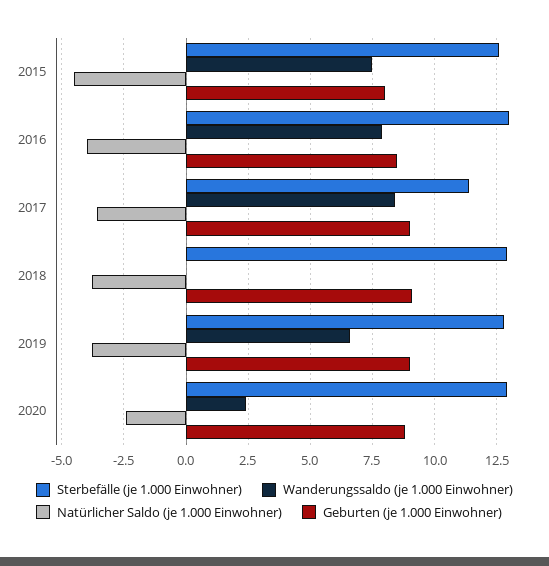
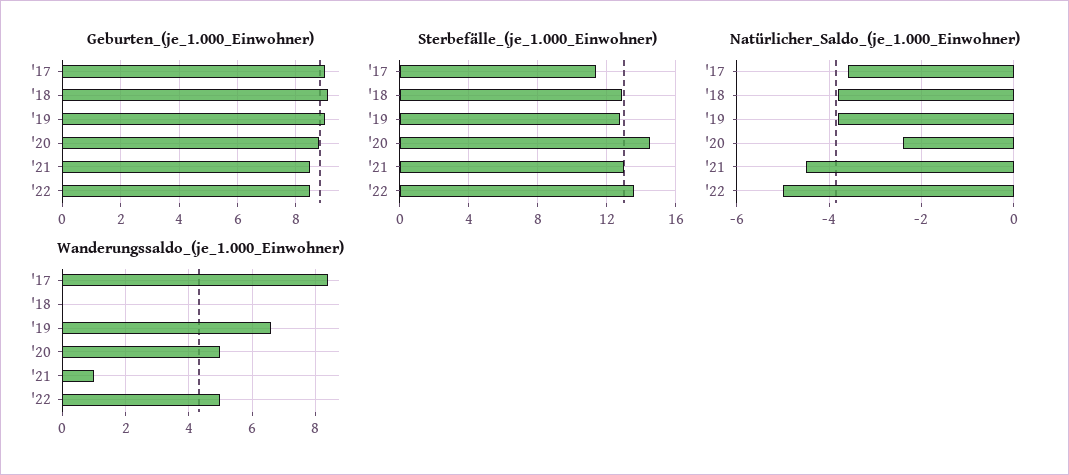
Sterbefälle (je 1.000 Einwohner), 2015: 12.5 -> none
Wanderungssaldo (je 1.000 Einwohner), 2015: 7.5 -> none
Natürlicher Saldo (je 1.000 Einwohner), 2015: -4.5 -> none
Geburten (je 1.000 Einwohner), 2015: 8 -> none
Sterbefälle (je 1.000 Einwohner), 2016: 13 -> none
Wanderungssaldo (je 1.000 Einwohner), 2016: 8 -> none
Natürlicher Saldo (je 1.000 Einwohner), 2016: -4 -> none
Geburten (je 1.000 Einwohner), 2016: 8.5 -> none
Sterbefälle (je 1.000 Einwohner), 2020: 13 -> 14.5
Wanderungssaldo (je 1.000 Einwohner), 2020: 2.5 -> 5
Geburten (je 1.000 Einwohner), '21: none -> 8.5
Geburten (je 1.000 Einwohner), '22: none -> 8.5
Sterbefälle (je 1.000 Einwohner), '21: none -> 13
Sterbefälle (je 1.000 Einwohner), '22: none -> 13.5
Natürlicher Saldo (je 1.000 Einwohner), '21: none -> -4.5
Natürlicher Saldo (je 1.000 Einwohner), '22: none -> -5
Wanderungssaldo (je 1.000 Einwohner), '21: none -> 1
Wanderungssaldo (je 1.000 Einwohner), '22: none -> 5

